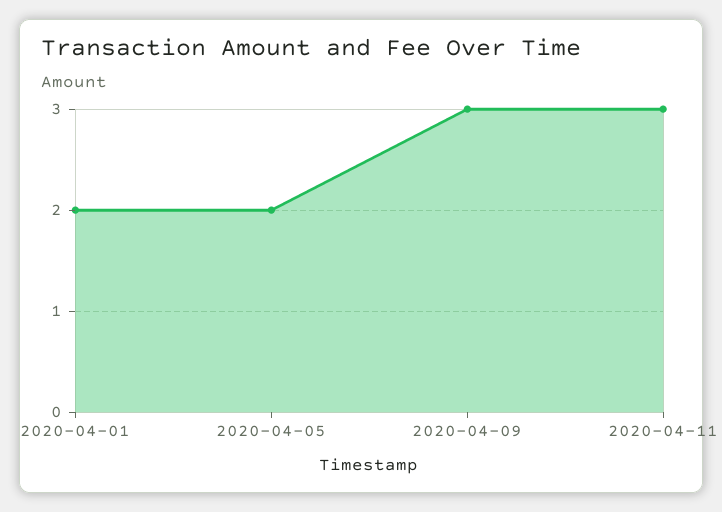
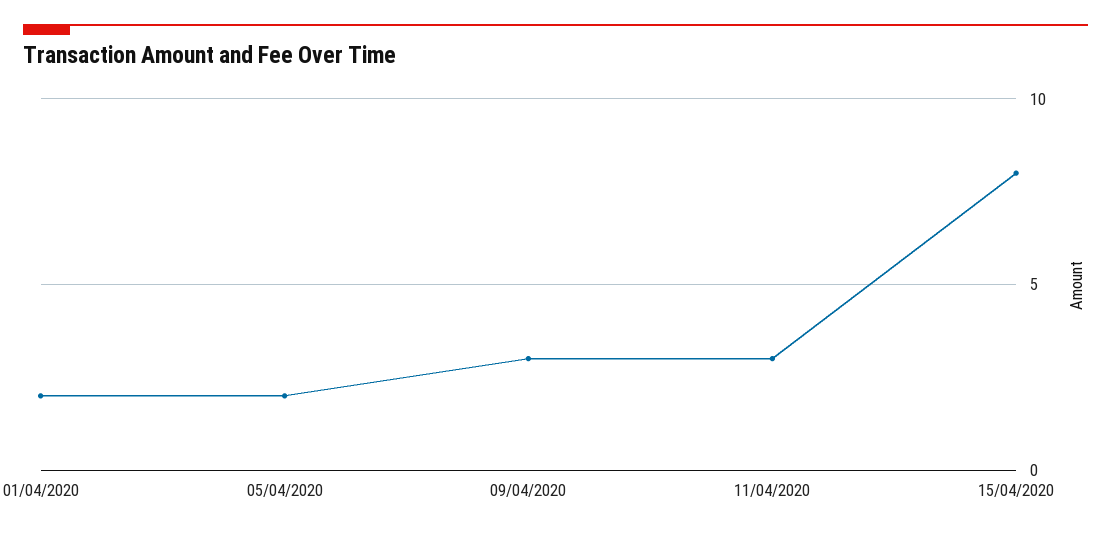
15/04/2020: none -> 8

